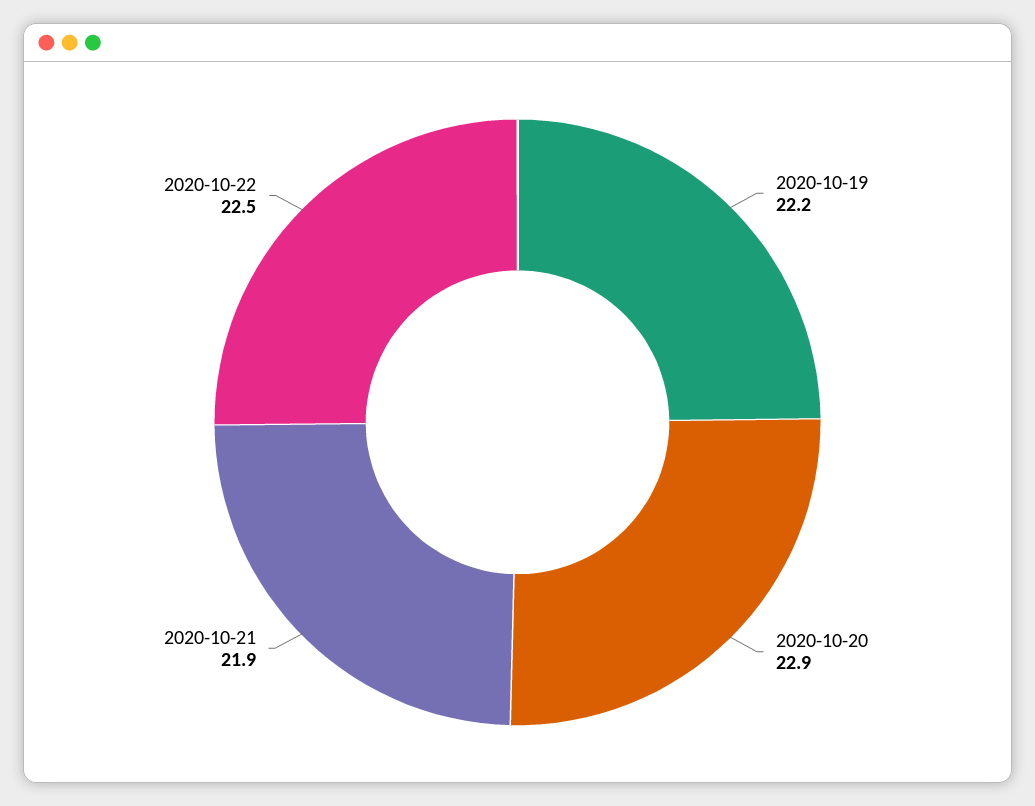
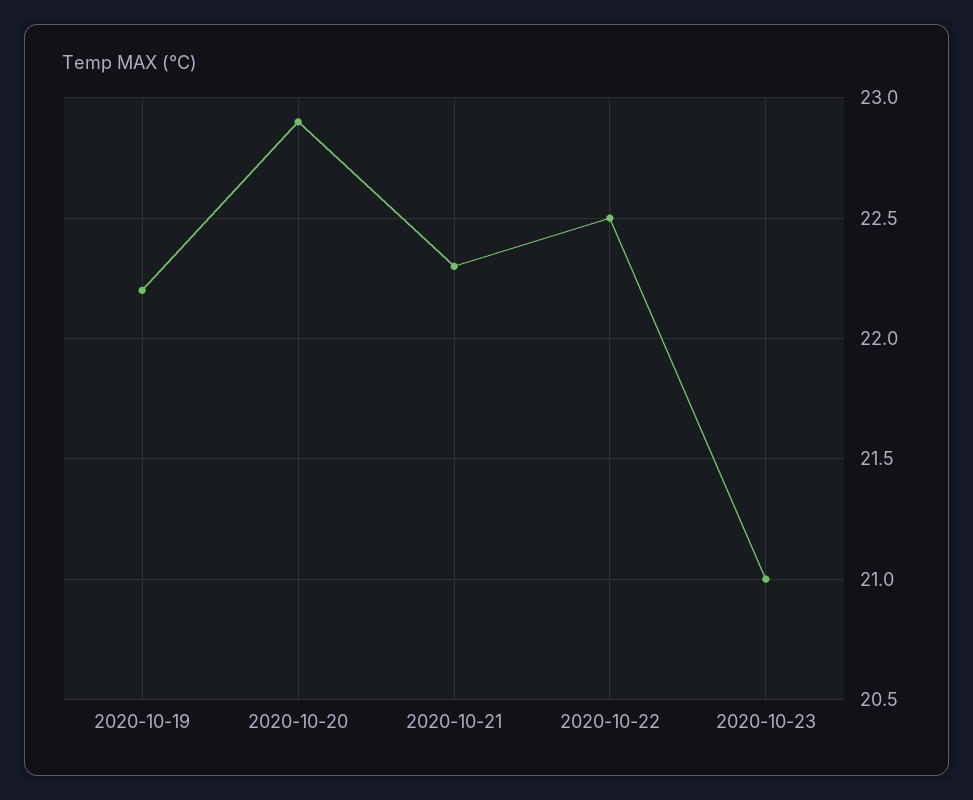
2020-10-21: 21.9 -> 22.3
2020-10-23: none -> 21

